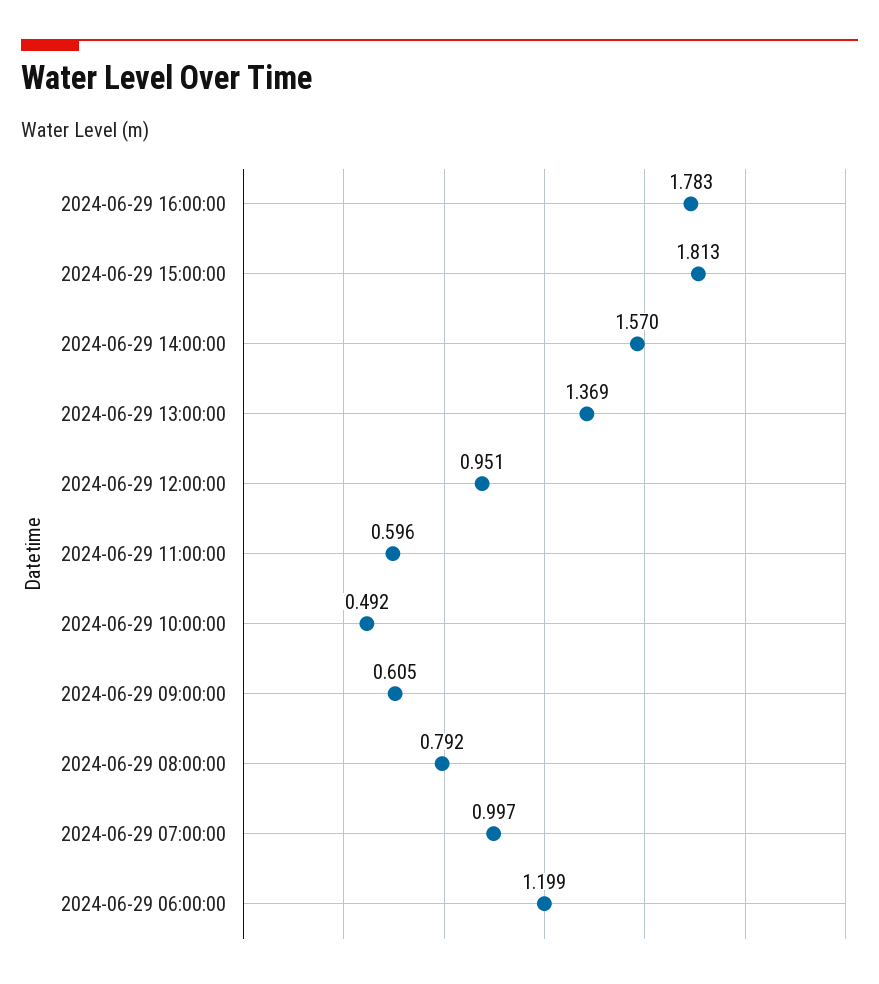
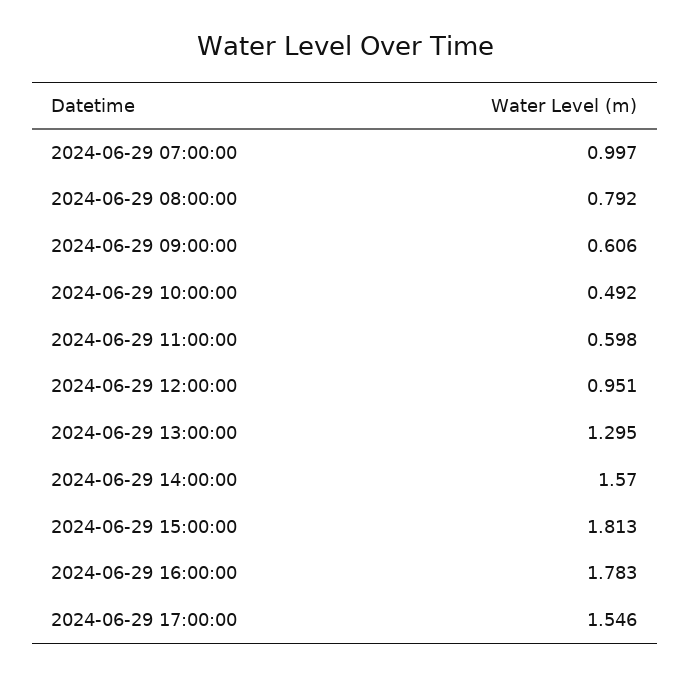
2024-06-29 13:00:00: 1.369 -> 1.295
2024-06-29 11:00:00: 0.596 -> 0.598
2024-06-29 09:00:00: 0.605 -> 0.606
2024-06-29 06:00:00: 1.199 -> none
2024-06-29 17:00:00: none -> 1.546

